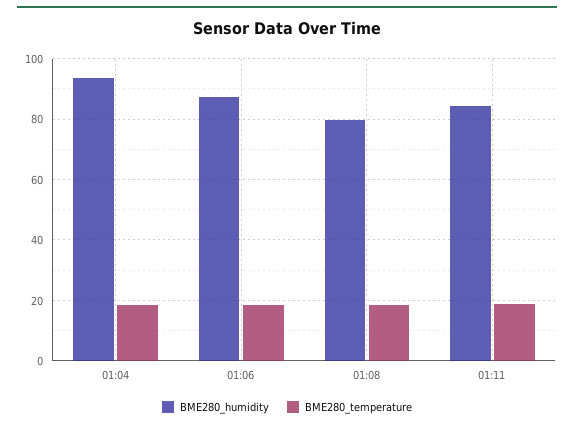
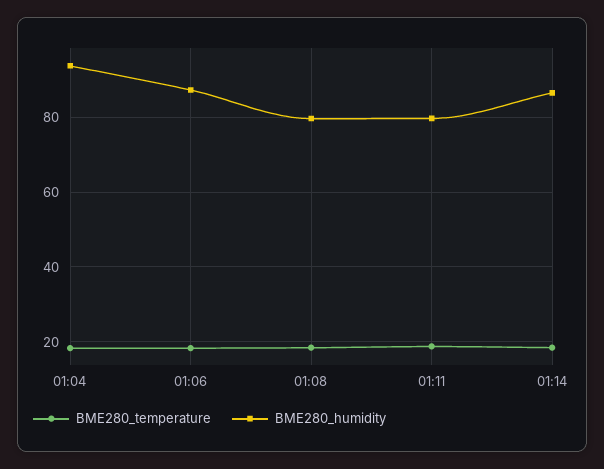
BME280_humidity, 01:11: 84 -> 80
BME280_temperature, 01:14: none -> 18
BME280_humidity, 01:14: none -> 86

